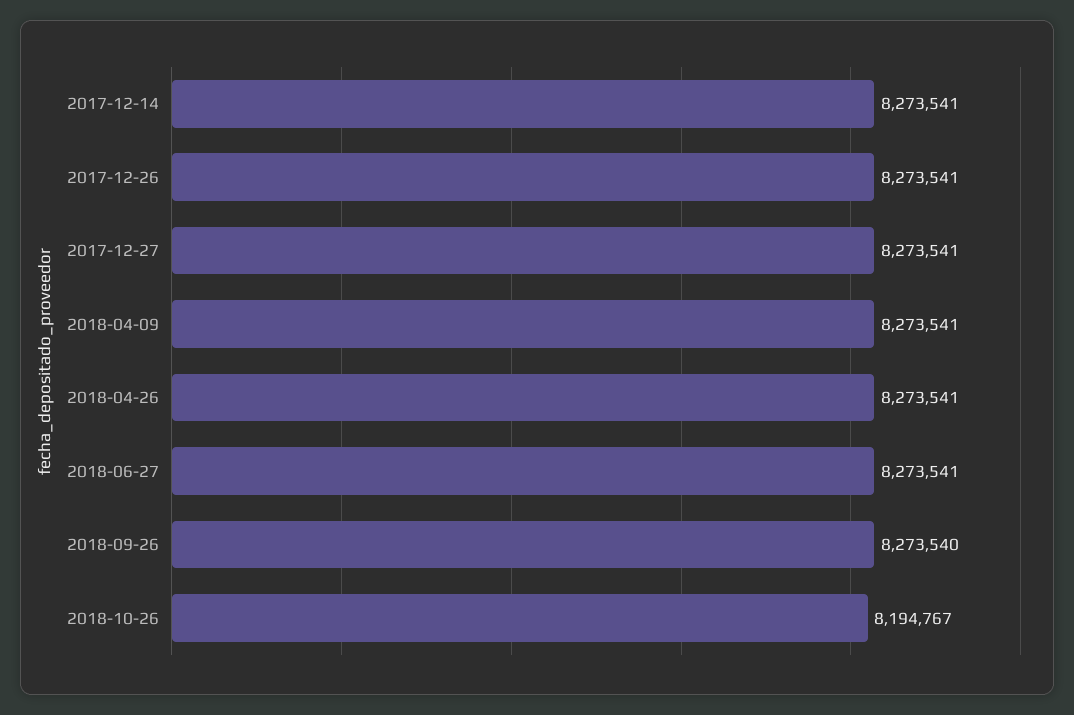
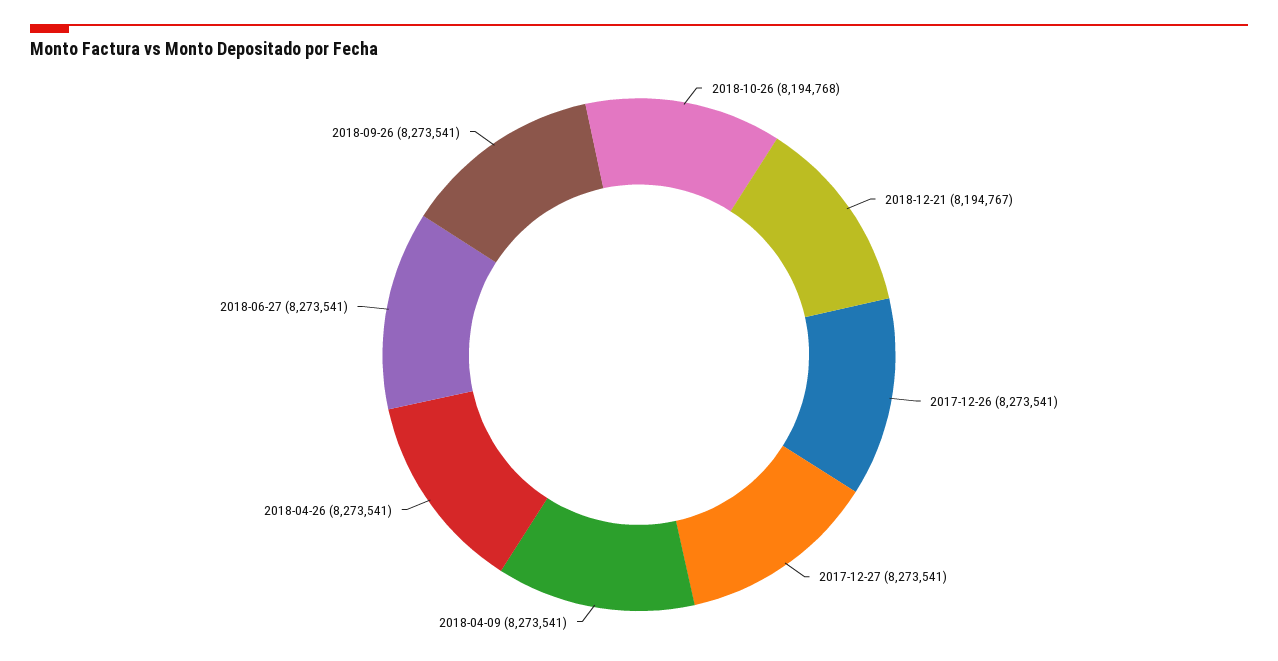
2017-12-14: 8273541 -> none
2018-09-26: 8273540 -> 8273541
2018-10-26: 8194767 -> 8194768
2018-12-21: none -> 8194767

